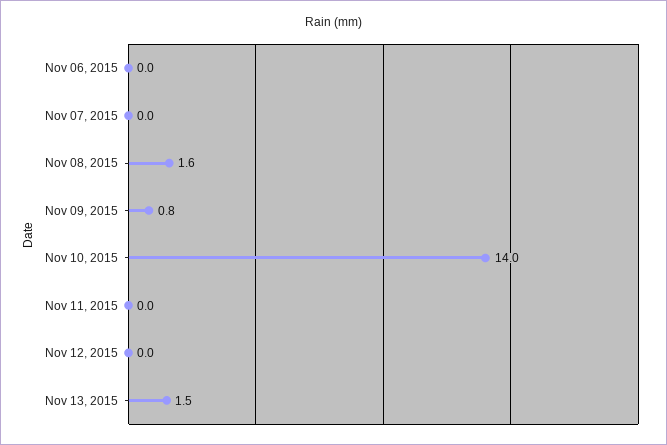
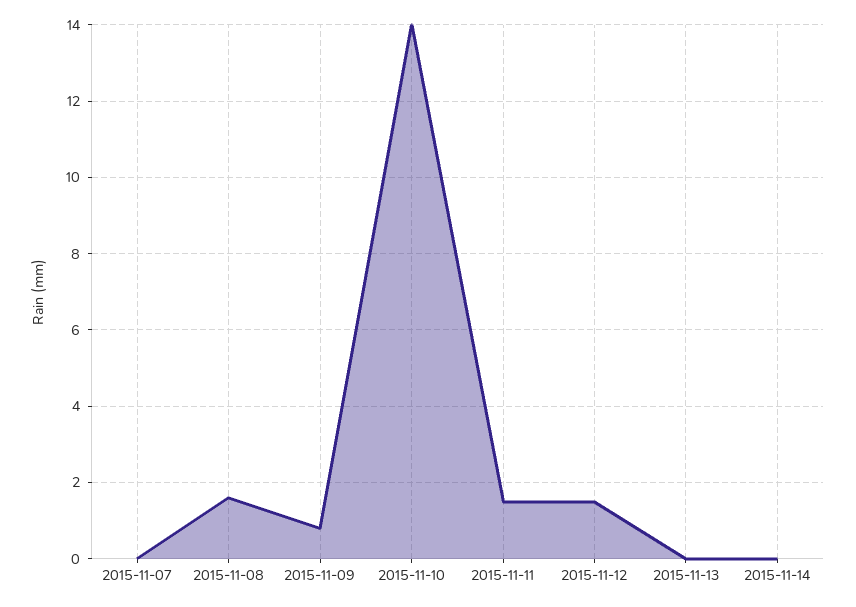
Nov 06, 2015: 0 -> none
Nov 11, 2015: 0 -> 1.5
Nov 12, 2015: 0 -> 1.5
Nov 13, 2015: 1.5 -> 0
2015-11-14: none -> 0

